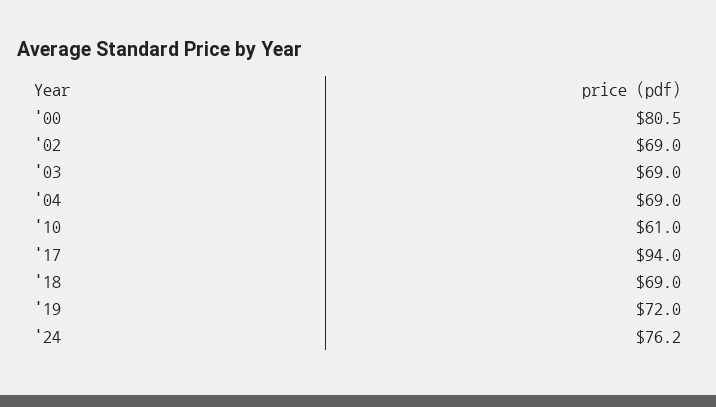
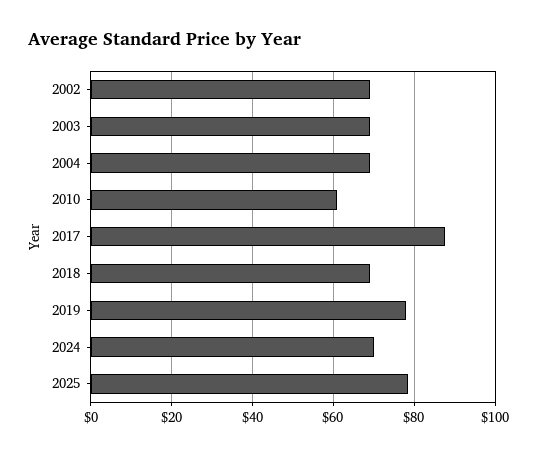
'00: 80.5 -> none
'17: 94 -> 88
'19: 72 -> 78
'24: 76.2 -> 70
2025: none -> 78

